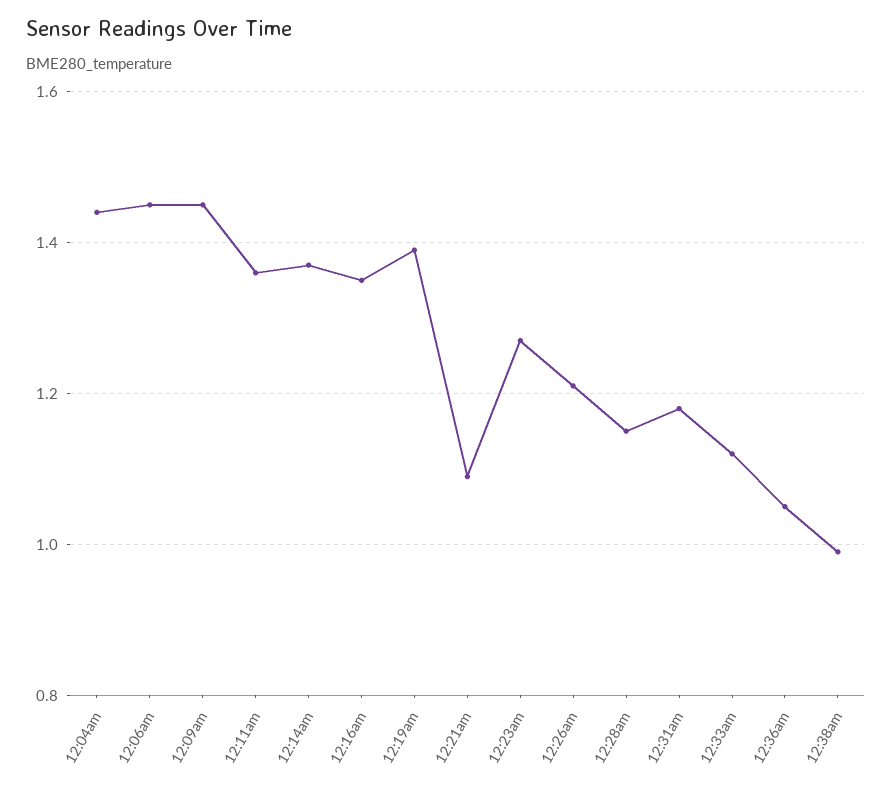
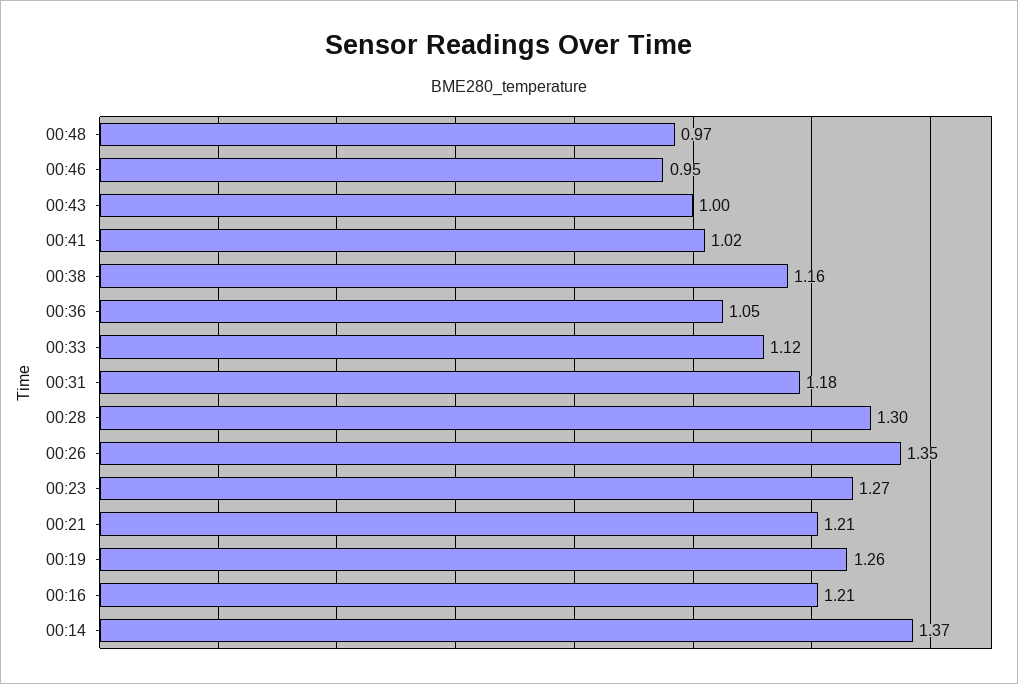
12:04am: 1.45 -> none
12:06am: 1.45 -> none
12:09am: 1.45 -> none
12:11am: 1.35 -> none
12:16am: 1.35 -> 1.21
12:19am: 1.4 -> 1.26
12:21am: 1.1 -> 1.21
12:26am: 1.2 -> 1.35
12:28am: 1.15 -> 1.3
12:38am: 1 -> 1.16
00:48: none -> 0.97
00:46: none -> 0.95
00:43: none -> 1
00:41: none -> 1.02

